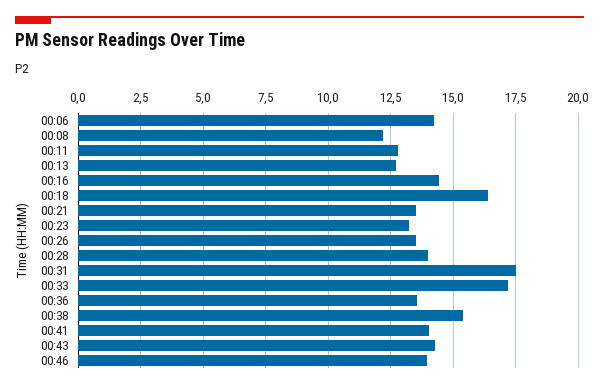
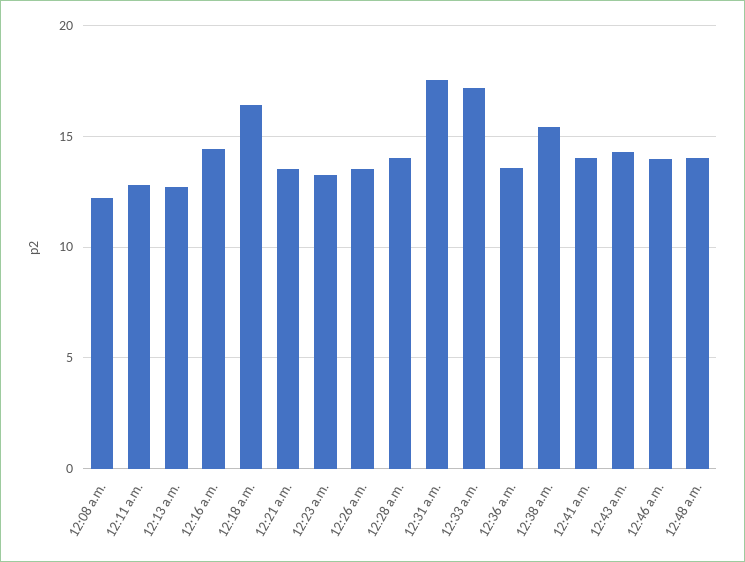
00:06: 14.25 -> none
12:48 a.m.: none -> 14

